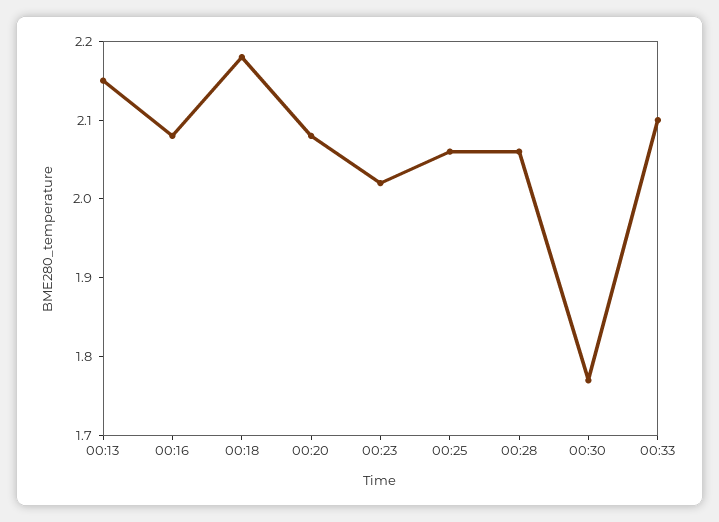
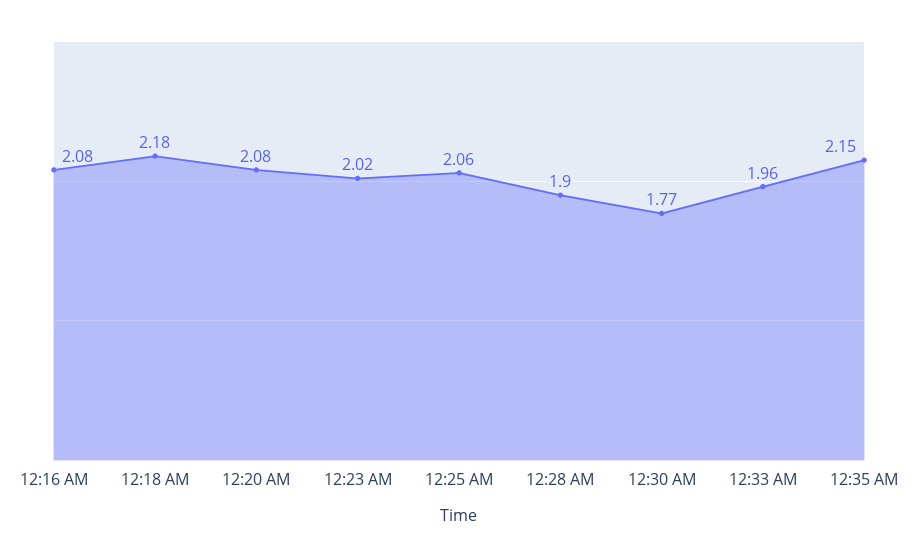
00:13: 2.15 -> none
00:28: 2.05 -> 1.9
00:33: 2.1 -> 1.96
12:35 AM: none -> 2.15

